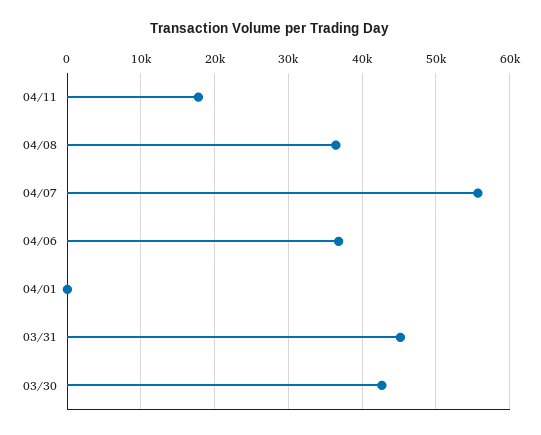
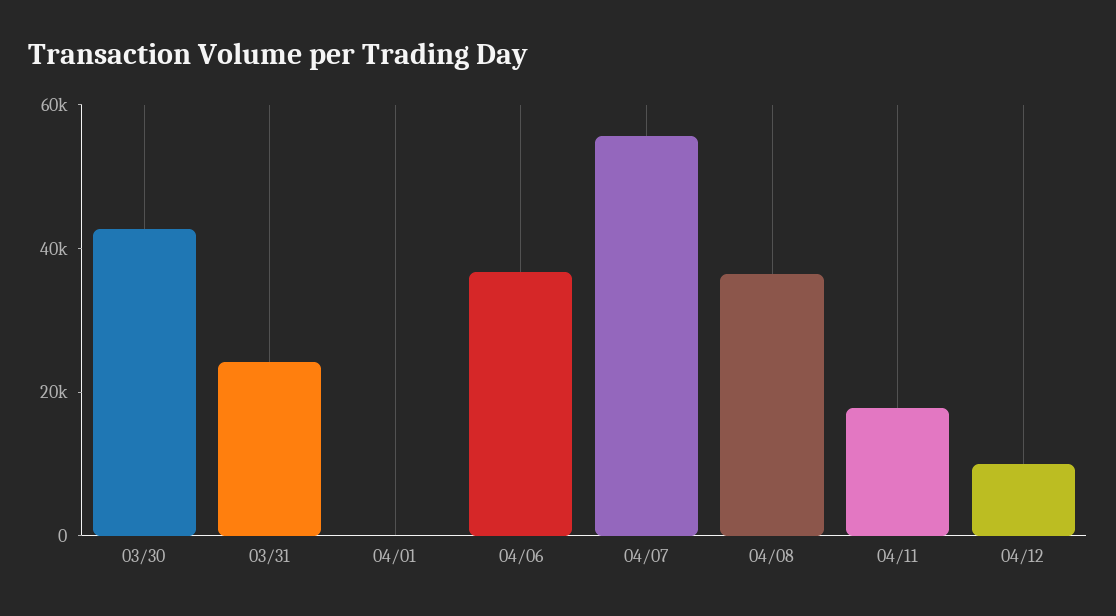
03/31: 45000 -> 25000
04/12: none -> 10000

